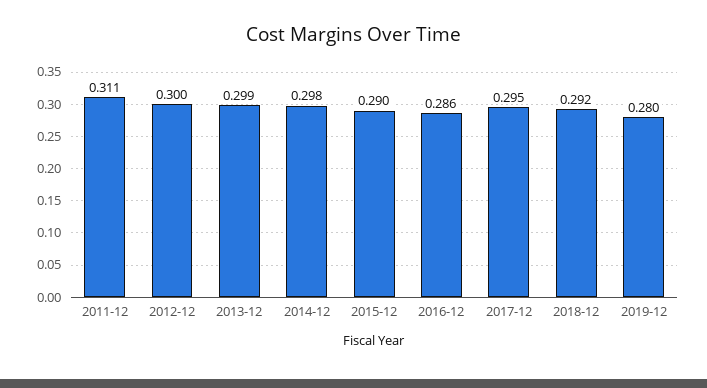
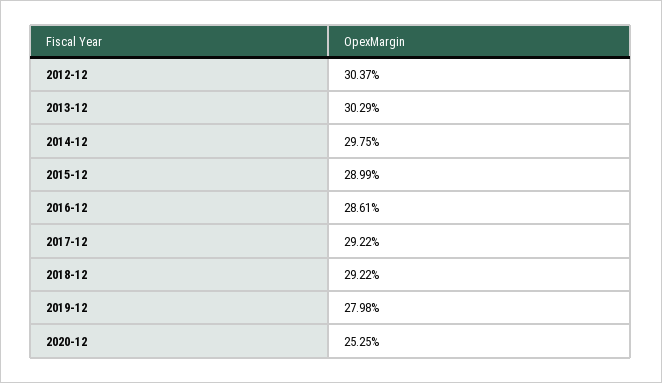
2011-12: 0.311 -> none
2012-12: 0.3 -> 0.3037
2013-12: 0.299 -> 0.3029
2017-12: 0.295 -> 0.2922
2020-12: none -> 0.2525

